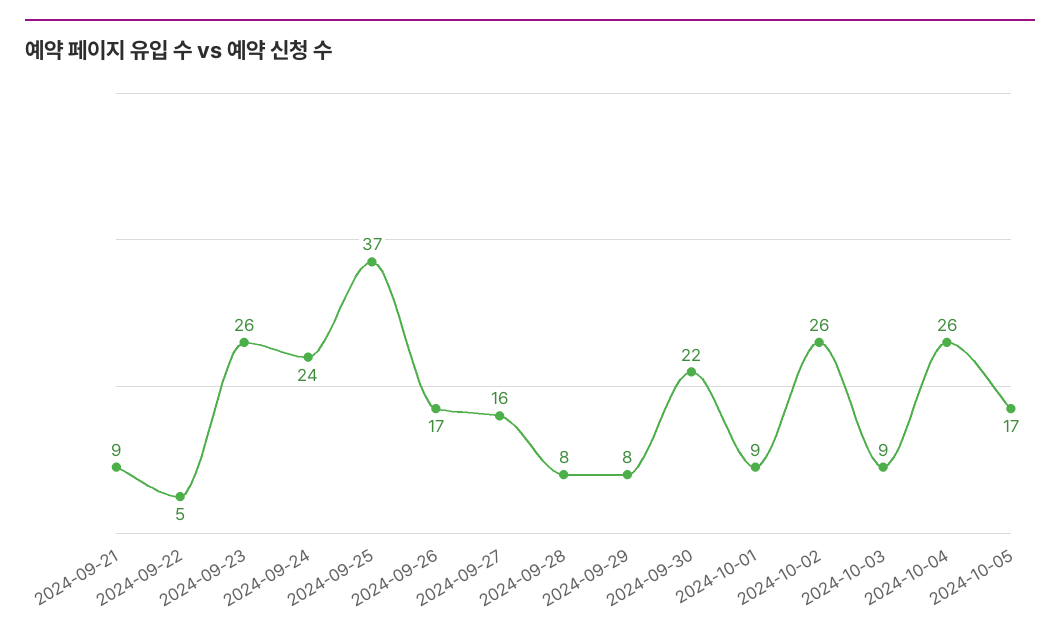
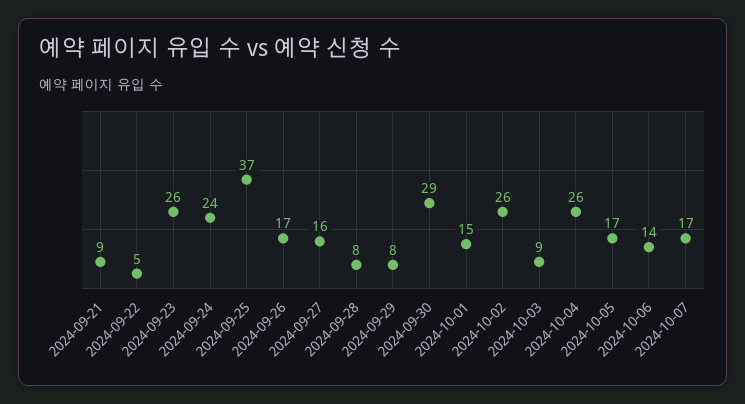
2024-09-30: 22 -> 29
2024-10-01: 9 -> 15
2024-10-06: none -> 14
2024-10-07: none -> 17

